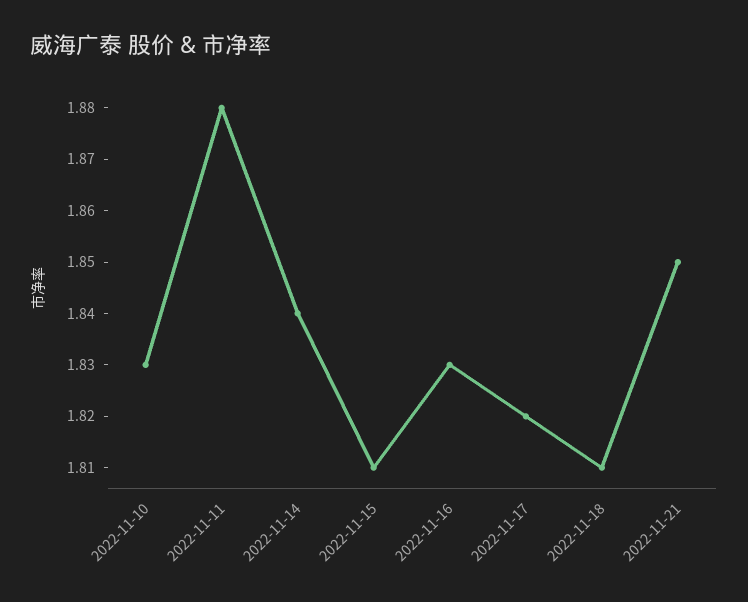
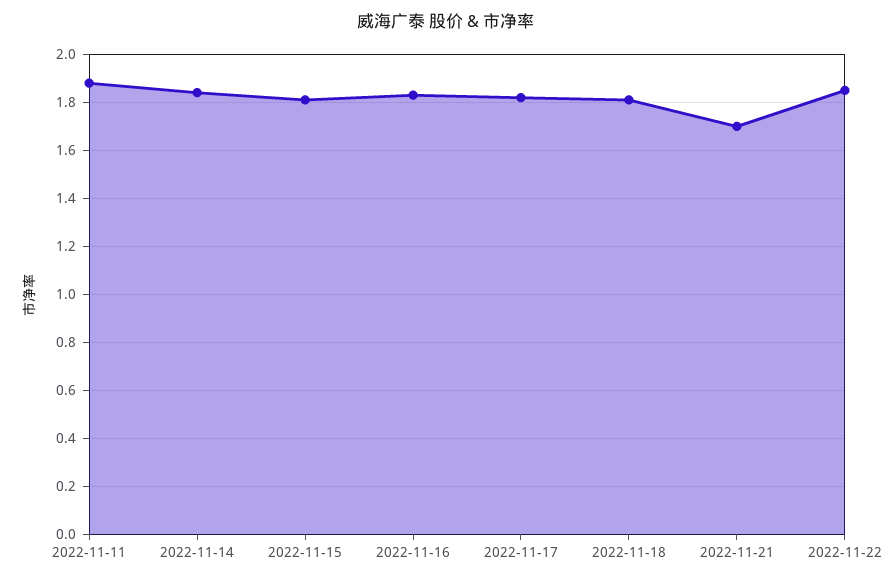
2022-11-10: 1.83 -> none
2022-11-21: 1.85 -> 1.7
2022-11-22: none -> 1.85

